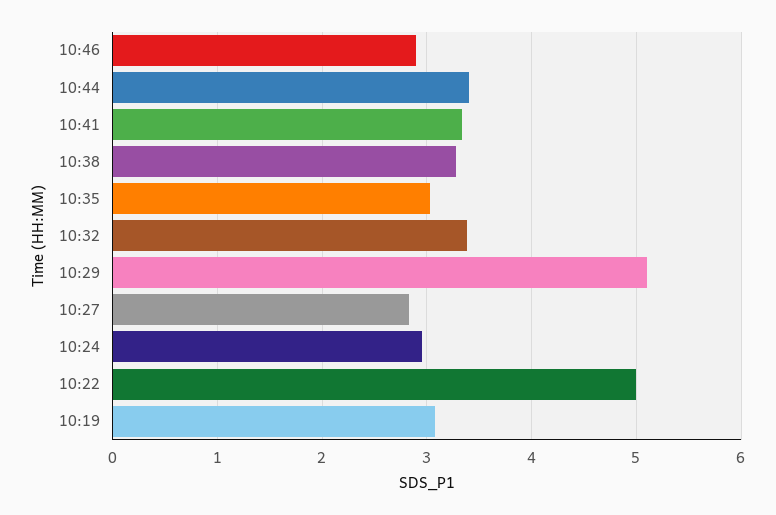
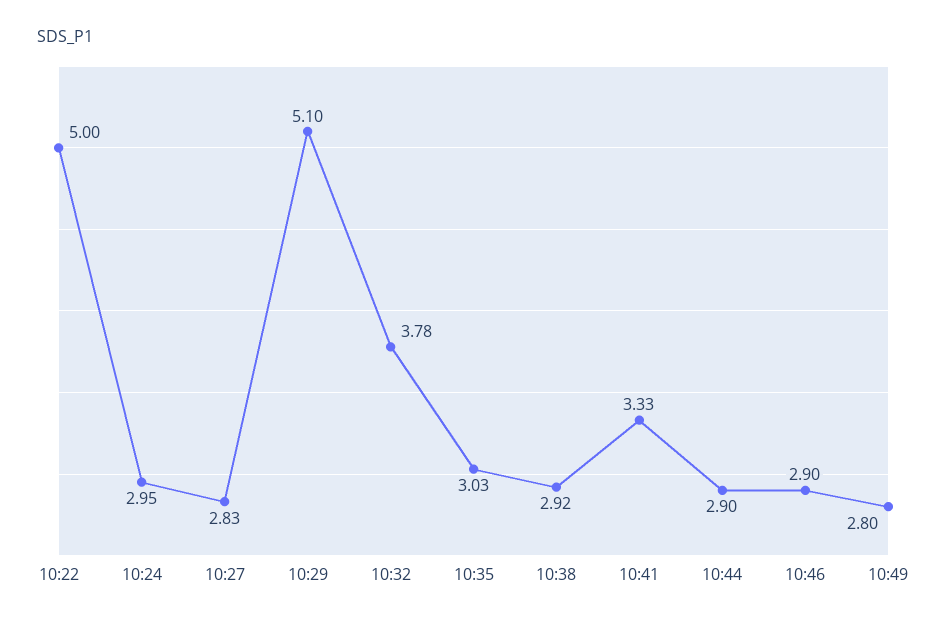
10:44: 3.4 -> 2.9
10:38: 3.3 -> 2.92
10:32: 3.4 -> 3.78
10:19: 3.1 -> none
10:49: none -> 2.8

